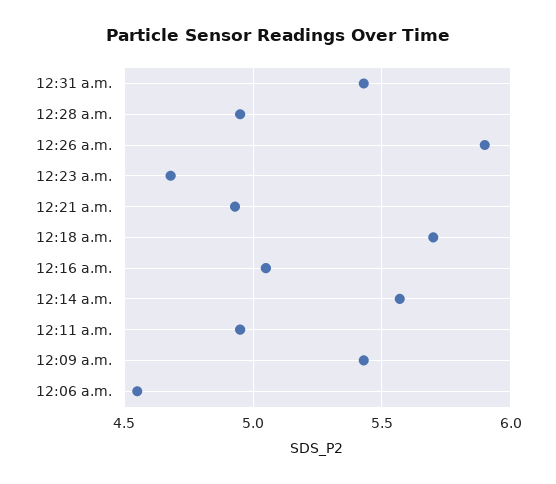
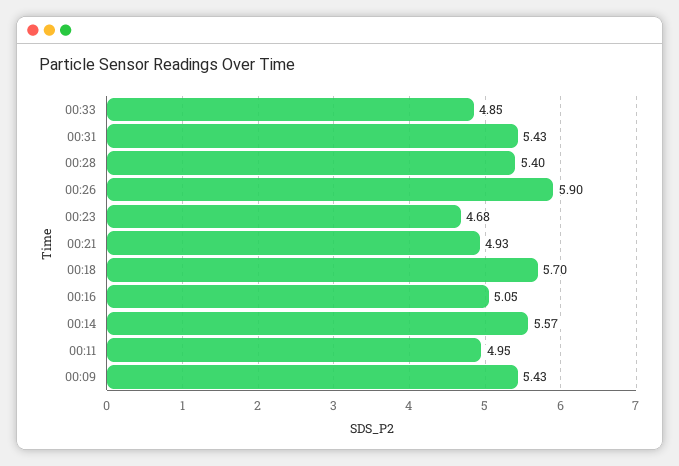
12:28 a.m.: 4.95 -> 5.4
12:06 a.m.: 4.55 -> none
00:33: none -> 4.85

